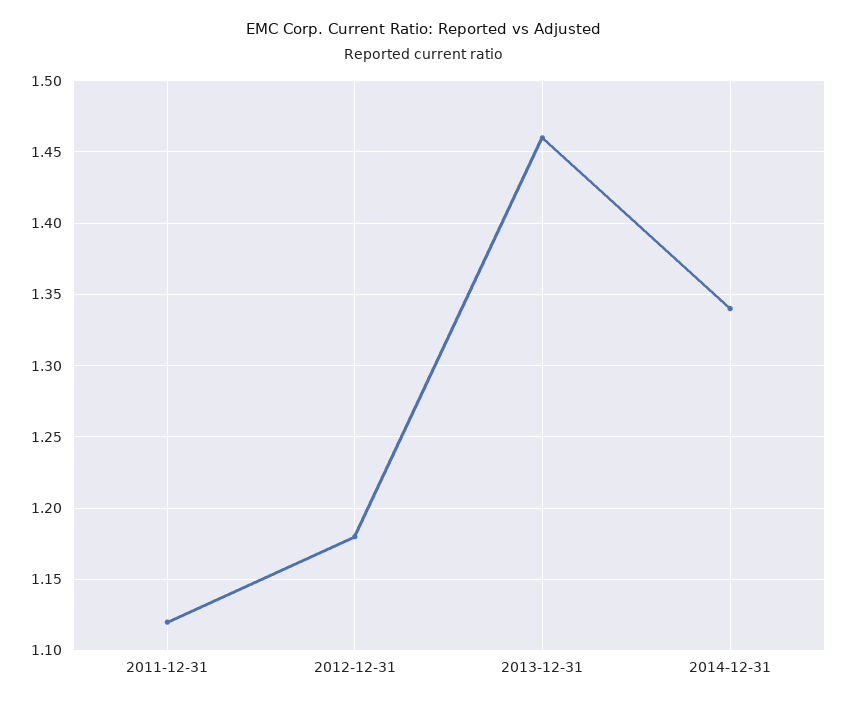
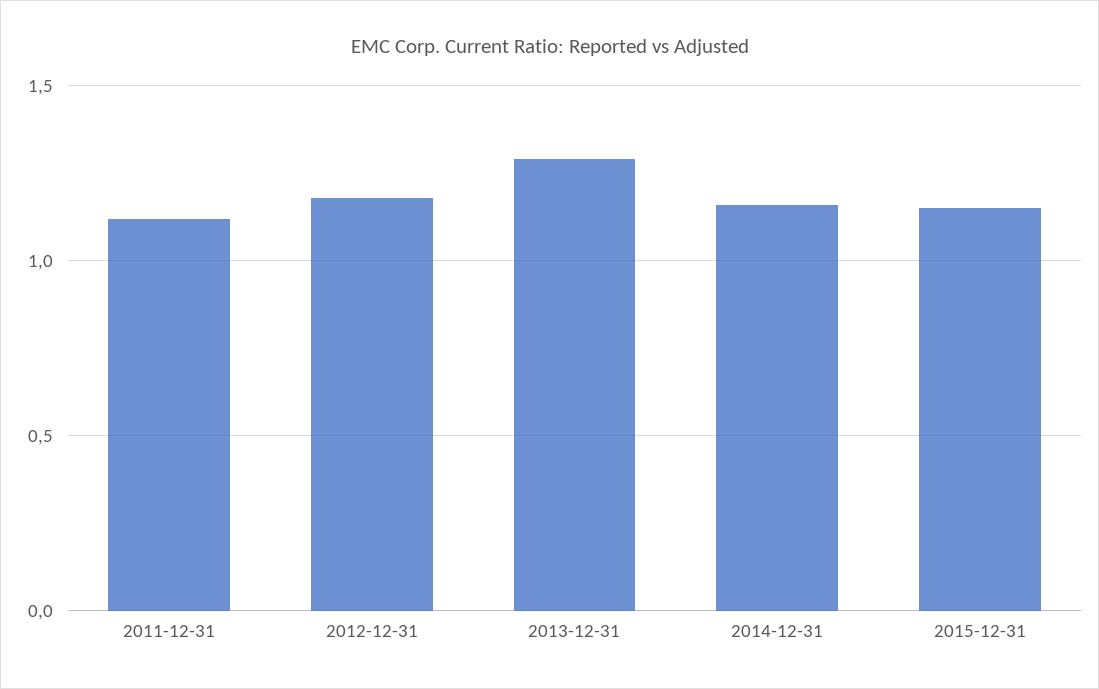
2013-12-31: 1.46 -> 1.3
2014-12-31: 1.34 -> 1.15
2015-12-31: none -> 1.15

